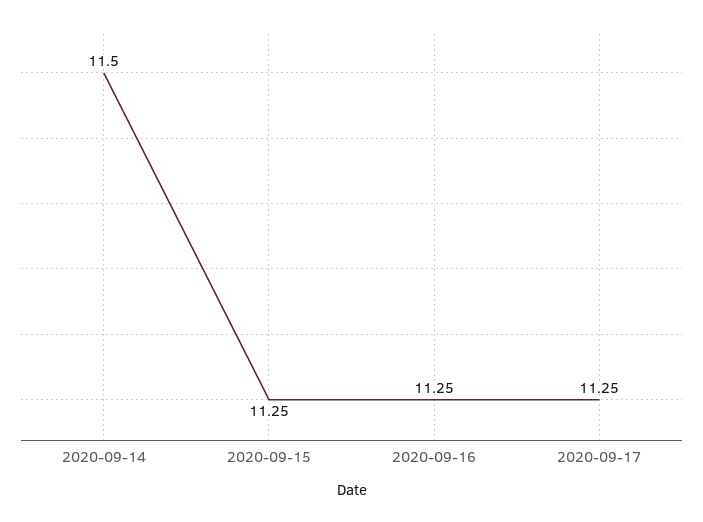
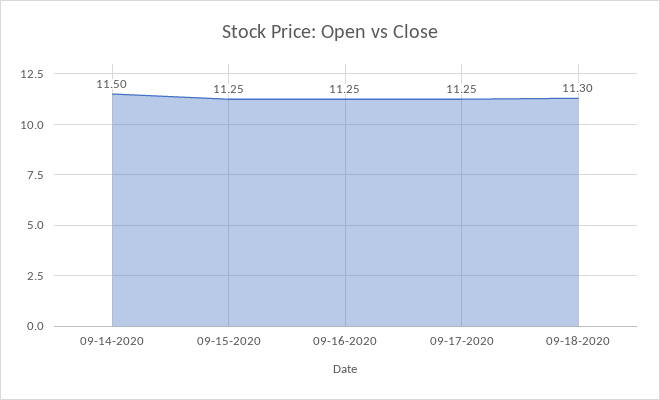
09-18-2020: none -> 11.3

